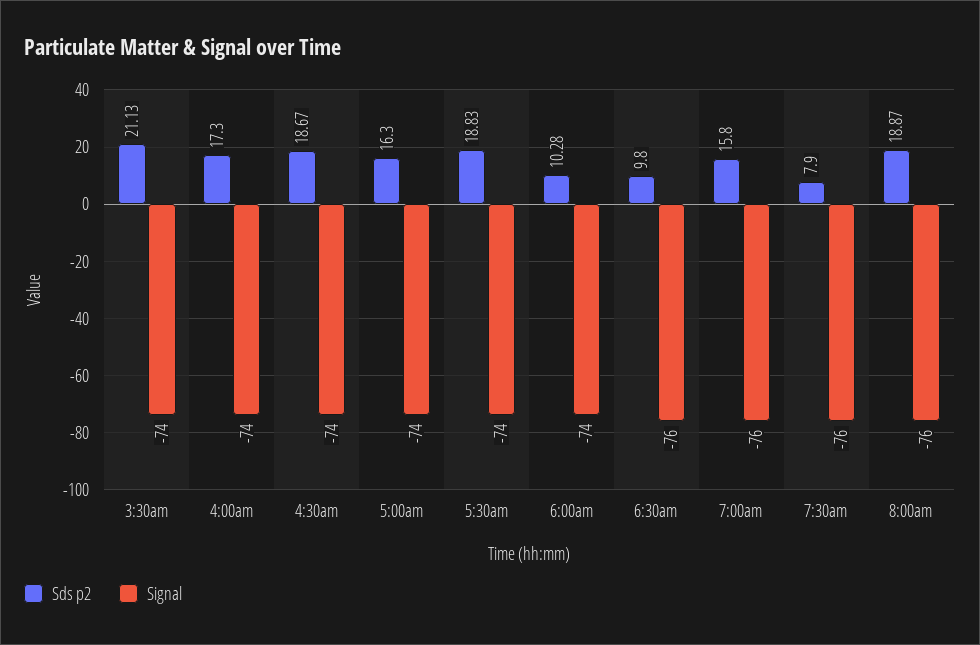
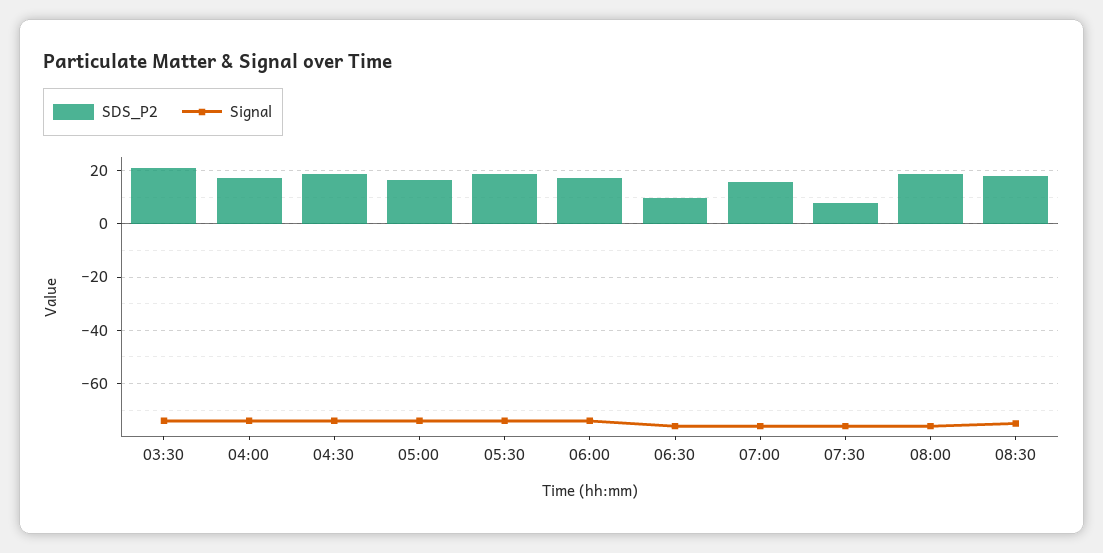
Sds p2, 6:00am: 10.28 -> 17.5
Sds p2, 08:30: none -> 17.5
Signal, 08:30: none -> -75

